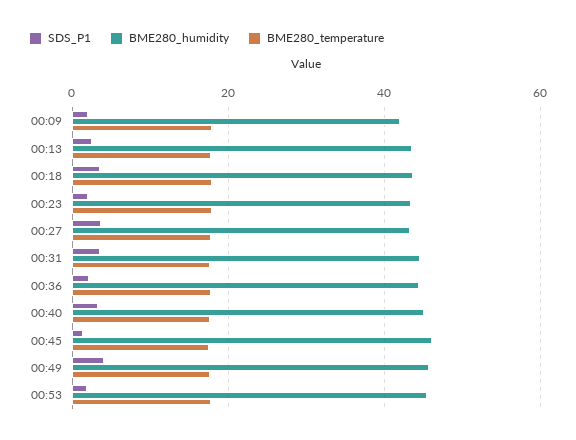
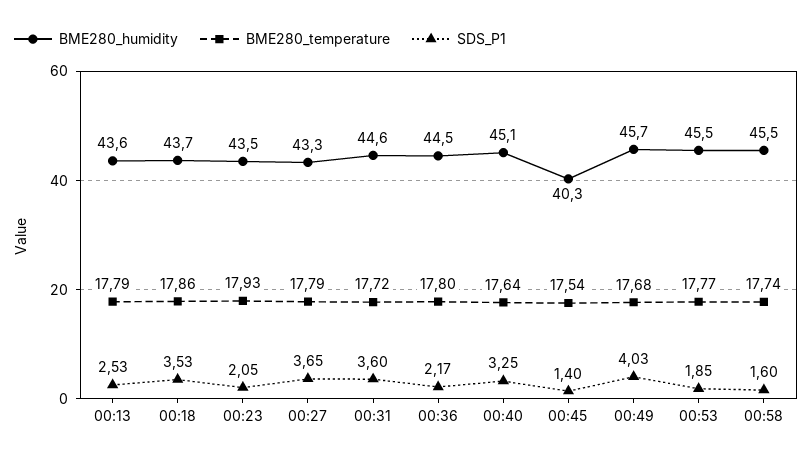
SDS_P1, 00:09: 2 -> none
BME280_humidity, 00:09: 42 -> none
BME280_temperature, 00:09: 18 -> none
BME280_humidity, 00:45: 46 -> 40.3
BME280_humidity, 00:58: none -> 45.5
BME280_temperature, 00:58: none -> 17.74
SDS_P1, 00:58: none -> 1.6

